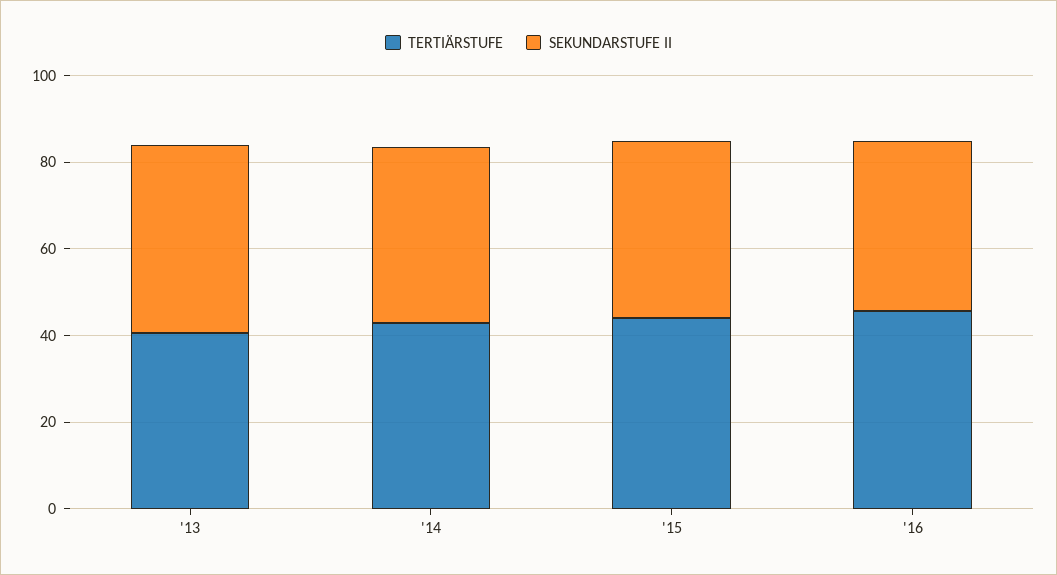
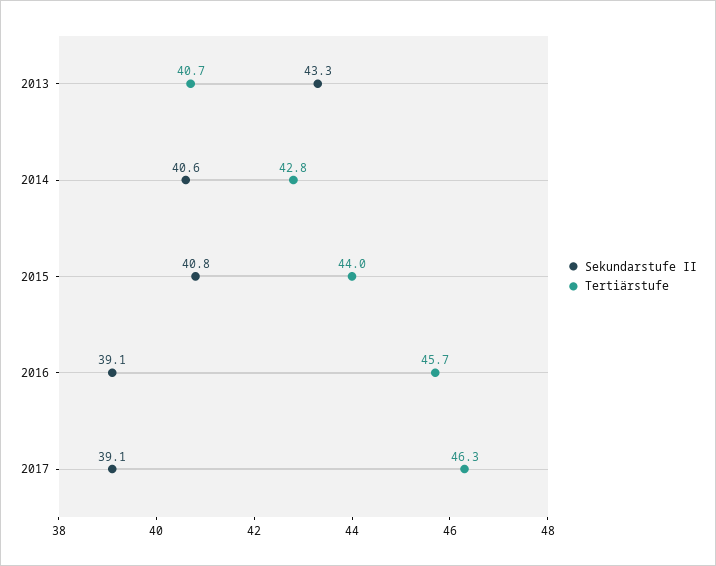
SEKUNDARSTUFE II, 2017: none -> 39.1
TERTIÄRSTUFE, 2017: none -> 46.3

